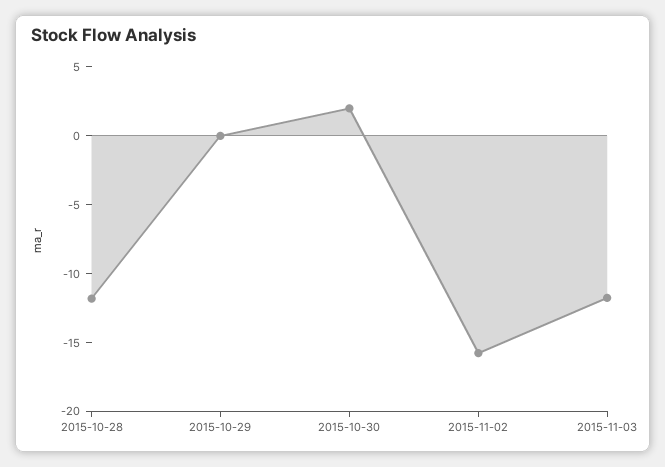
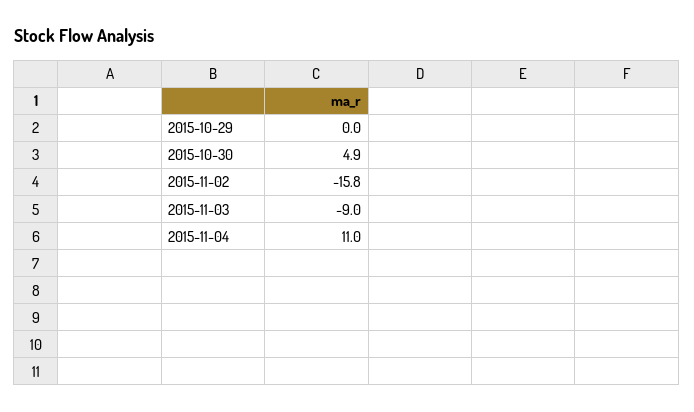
2015-10-28: -12 -> none
2015-10-30: 2 -> 4.9
2015-11-03: -12 -> -9
2015-11-04: none -> 11

